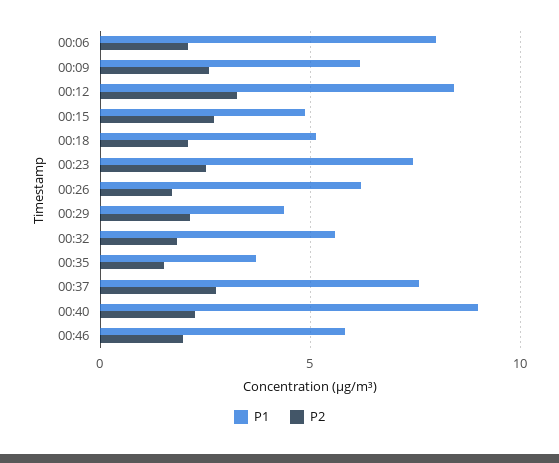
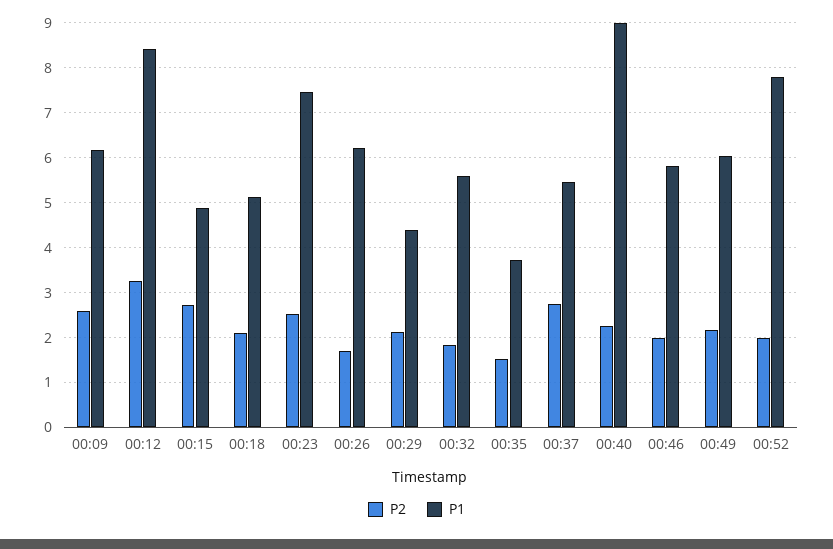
P1, 00:06: 8 -> none
P2, 00:06: 2 -> none
P1, 00:37: 7.5 -> 5.4
P2, 00:49: none -> 2.2
P1, 00:49: none -> 6
P2, 00:52: none -> 2
P1, 00:52: none -> 7.8

